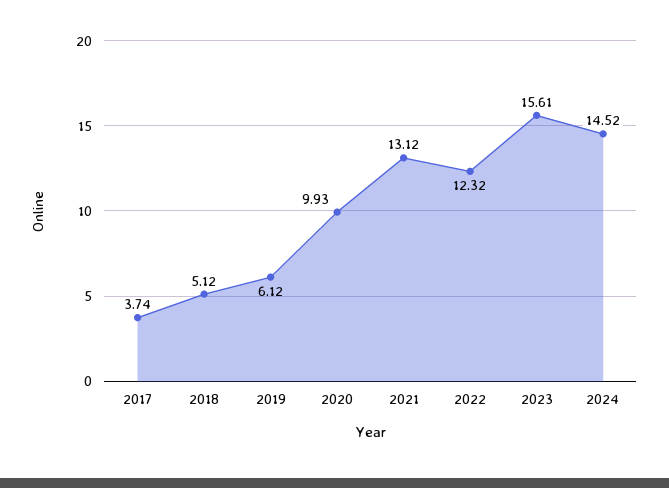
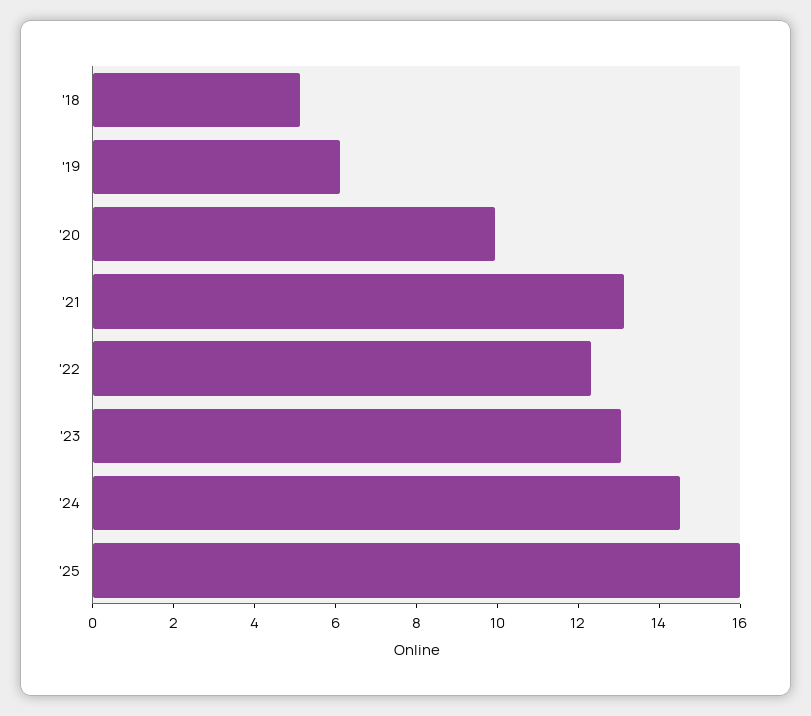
2017: 3.74 -> none
2023: 15.61 -> 13
'25: none -> 16

